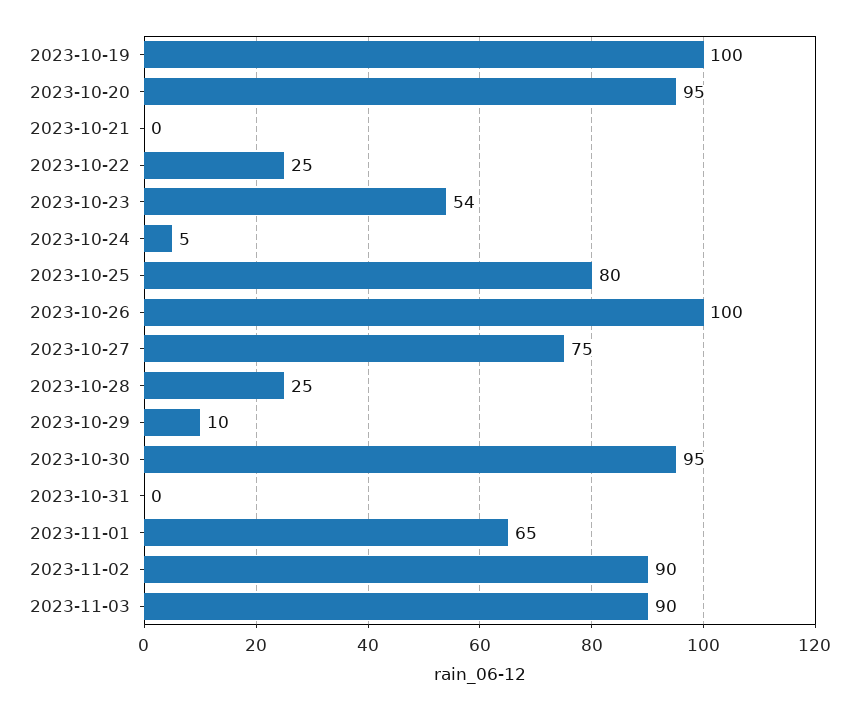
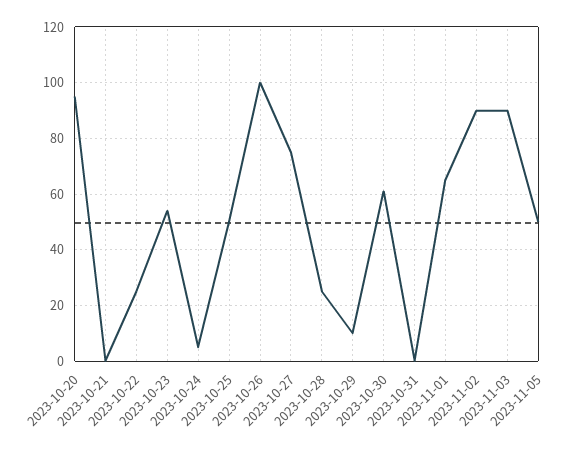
2023-10-19: 100 -> none
2023-10-25: 80 -> 50
2023-10-30: 95 -> 60
2023-11-05: none -> 50

